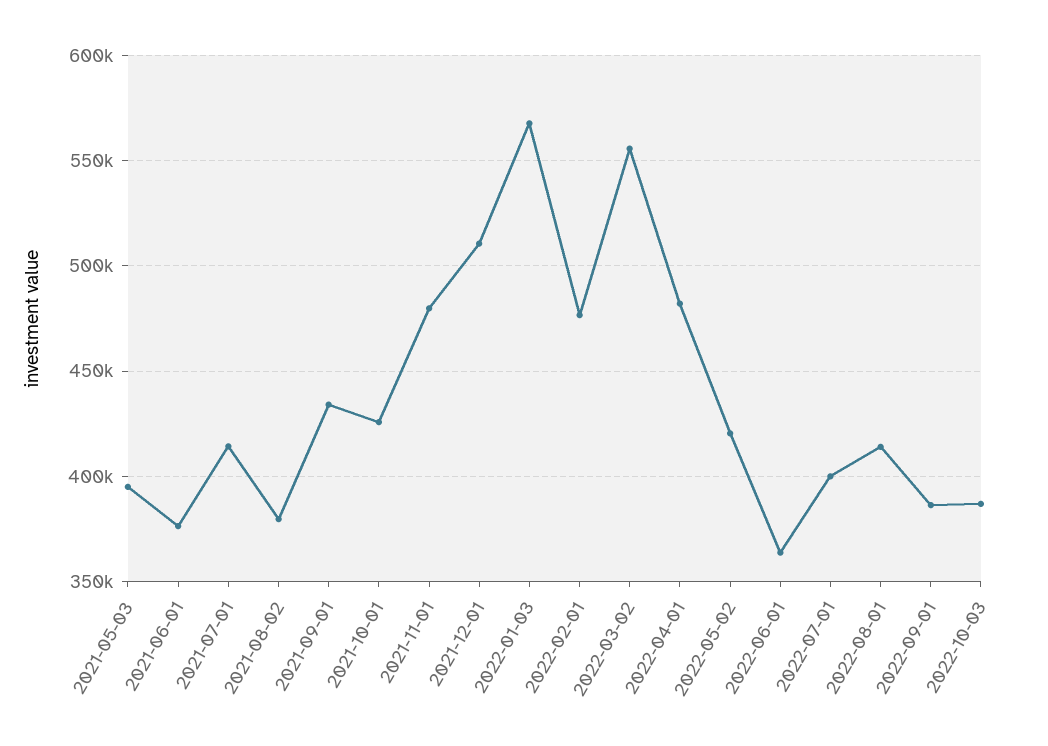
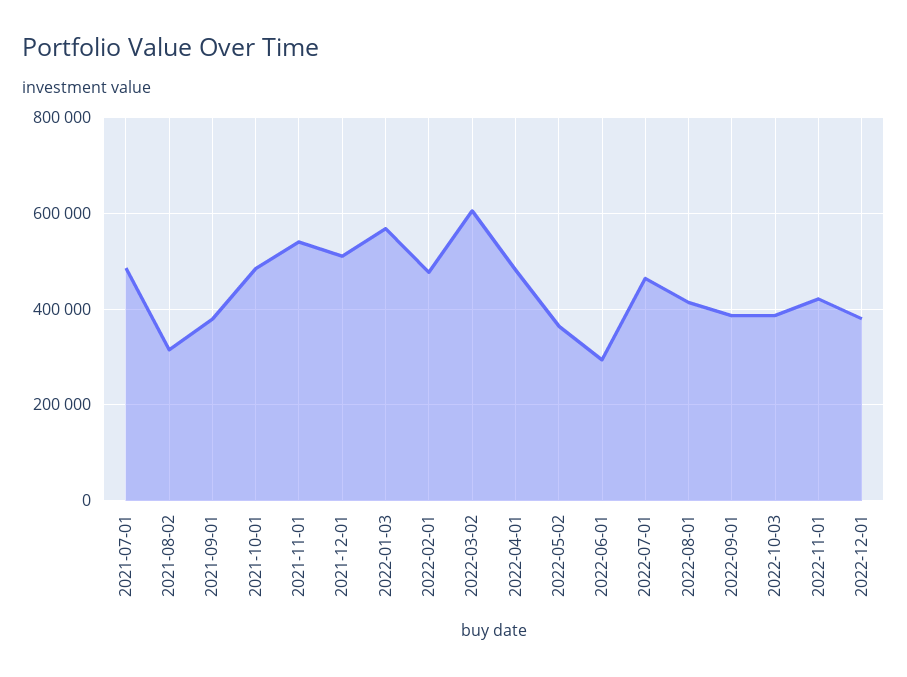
2021-05-03: 395000 -> none
2021-06-01: 375000 -> none
2021-07-01: 415000 -> 480000
2021-08-02: 380000 -> 320000
2021-09-01: 435000 -> 380000
2021-10-01: 425000 -> 480000
2021-11-01: 480000 -> 540000
2022-03-02: 555000 -> 600000
2022-05-02: 420000 -> 360000
2022-06-01: 365000 -> 300000
2022-07-01: 400000 -> 460000
2022-11-01: none -> 420000
2022-12-01: none -> 380000

